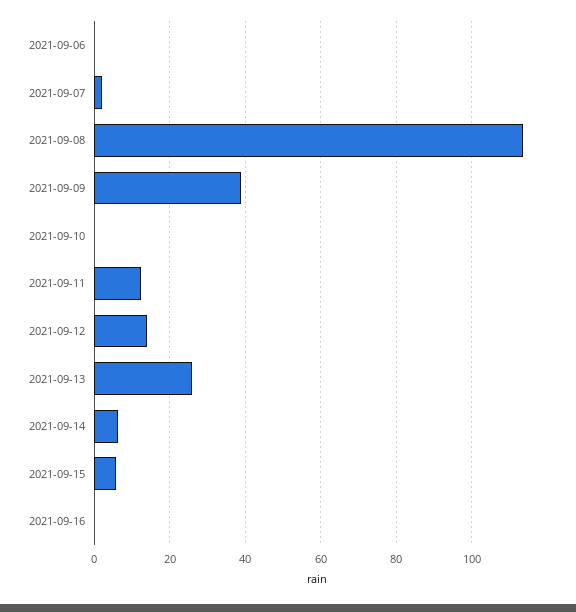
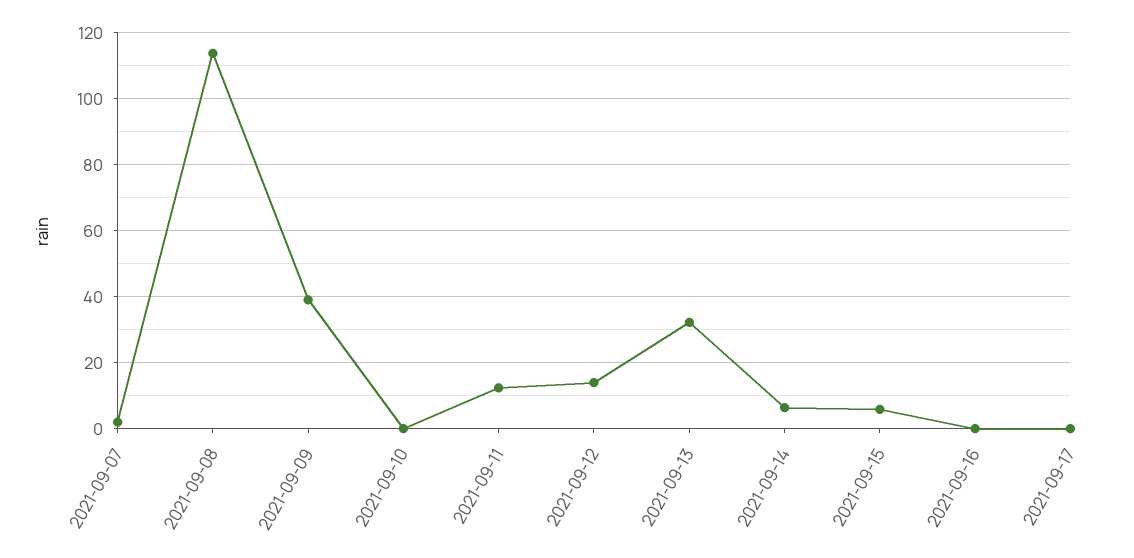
2021-09-06: 0 -> none
2021-09-13: 26 -> 32
2021-09-17: none -> 0

